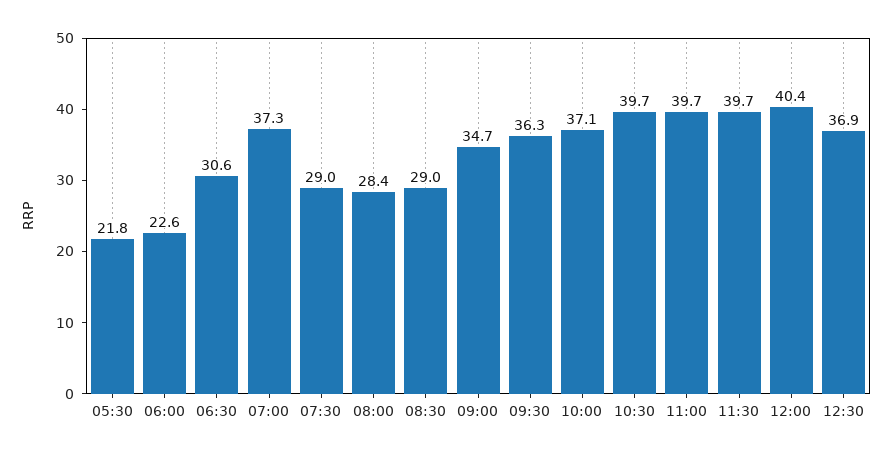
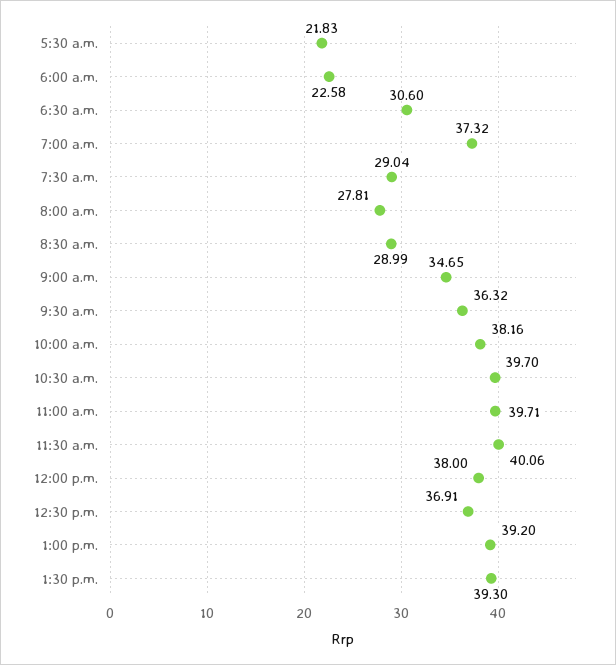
08:00: 28.4 -> 27.81
10:00: 37.1 -> 38.16
11:30: 39.7 -> 40.06
12:00: 40.4 -> 38
1:00 p.m.: none -> 39.2
1:30 p.m.: none -> 39.3

